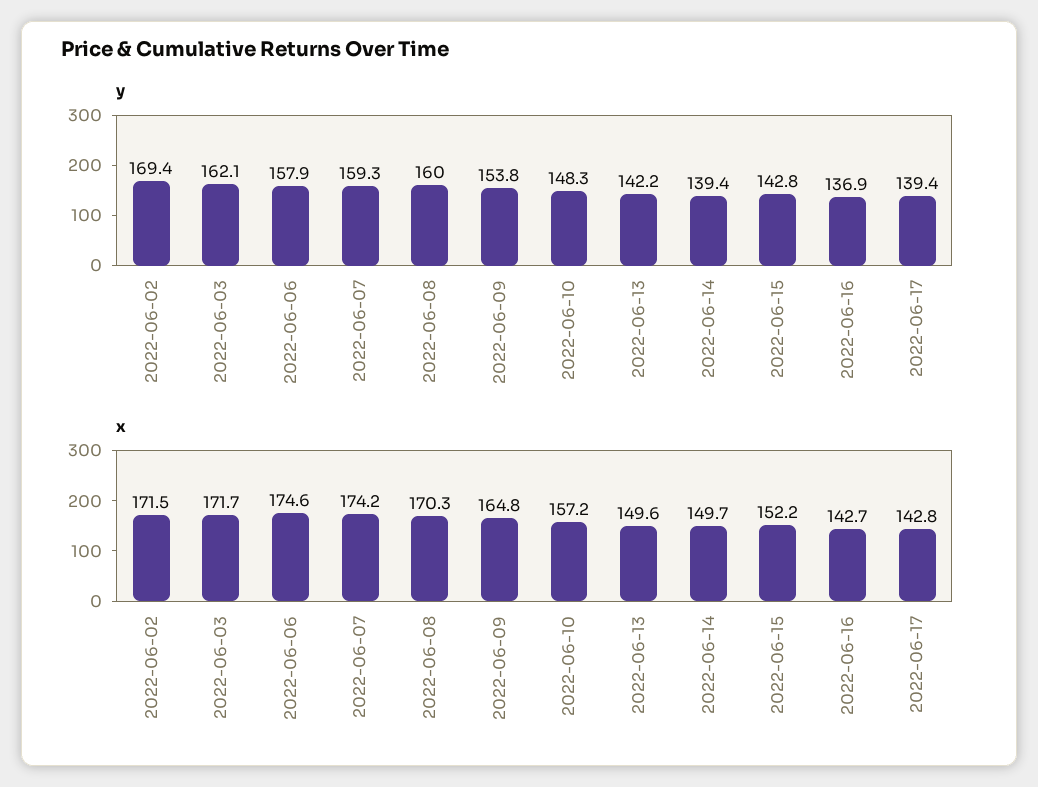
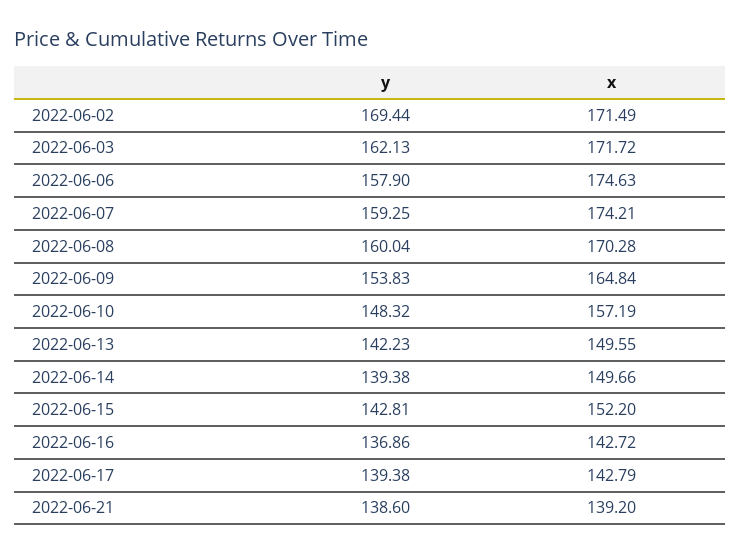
y, 2022-06-21: none -> 138.6
x, 2022-06-21: none -> 139.2

